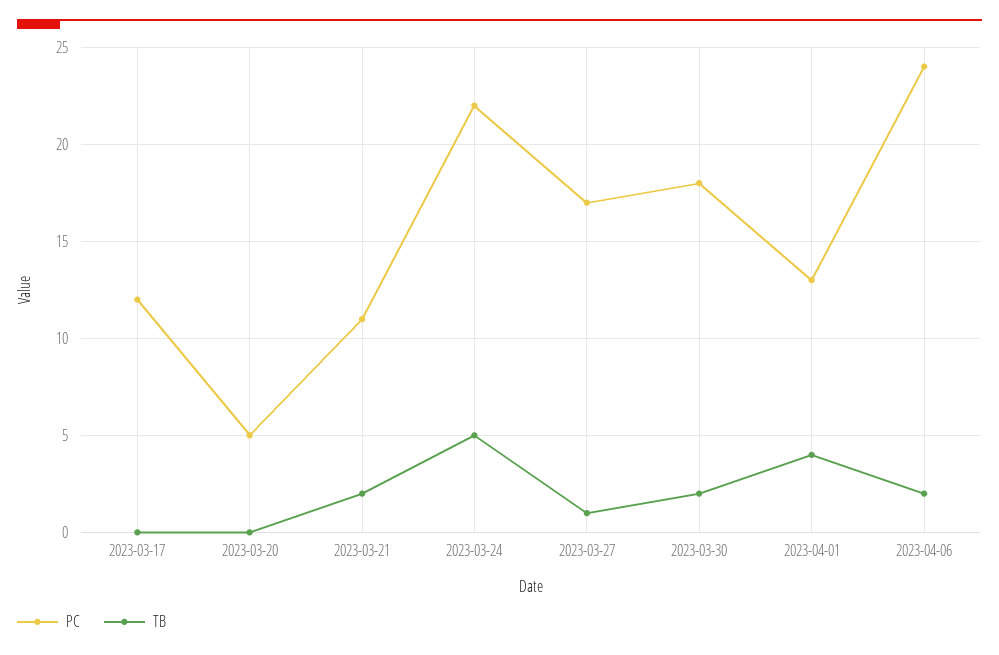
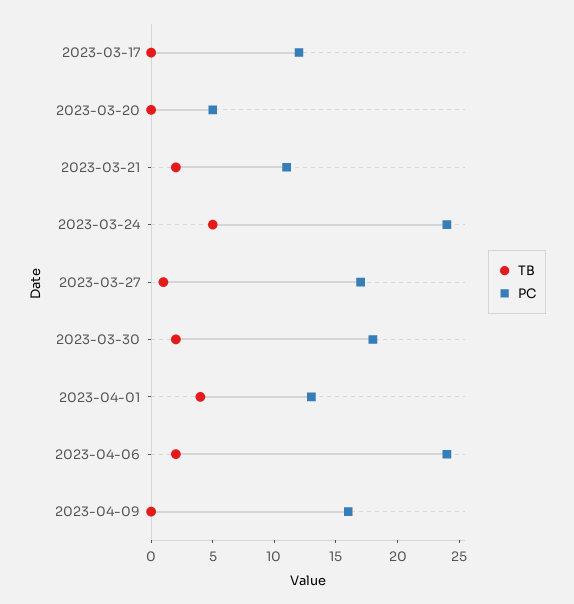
PC, 2023-03-24: 22 -> 24
TB, 2023-04-09: none -> 0
PC, 2023-04-09: none -> 16

